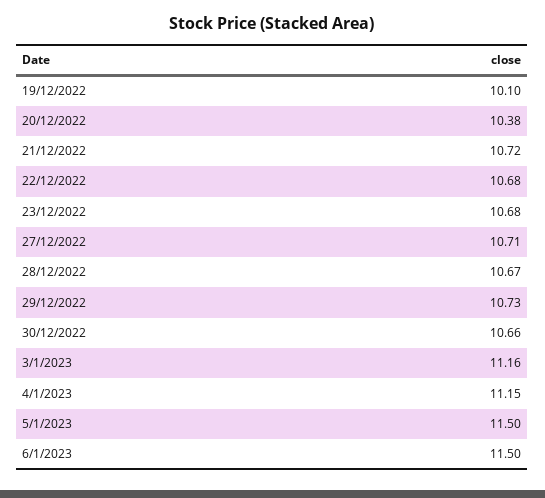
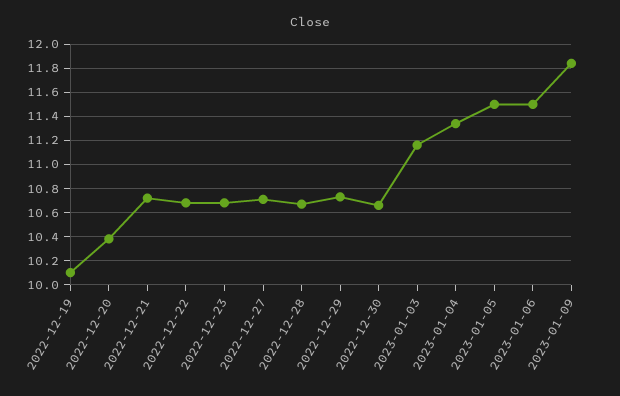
4/1/2023: 11.15 -> 11.35
2023-01-09: none -> 11.85

